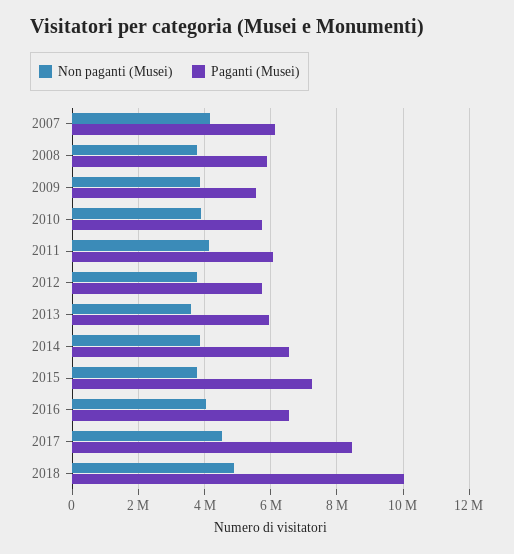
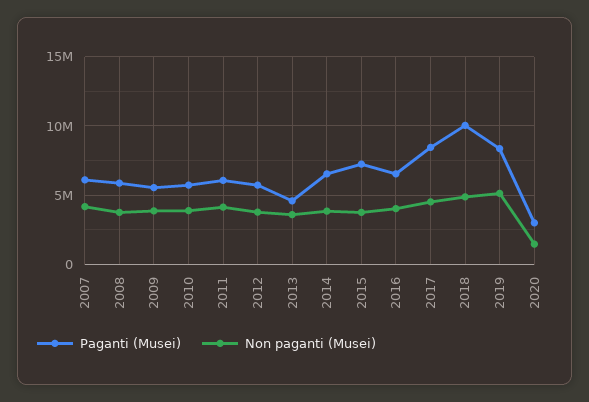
Paganti (Musei), 2013: 6000000 -> 4500000
Paganti (Musei), 2019: none -> 8500000
Non paganti (Musei), 2019: none -> 5000000
Paganti (Musei), 2020: none -> 3000000
Non paganti (Musei), 2020: none -> 1500000

